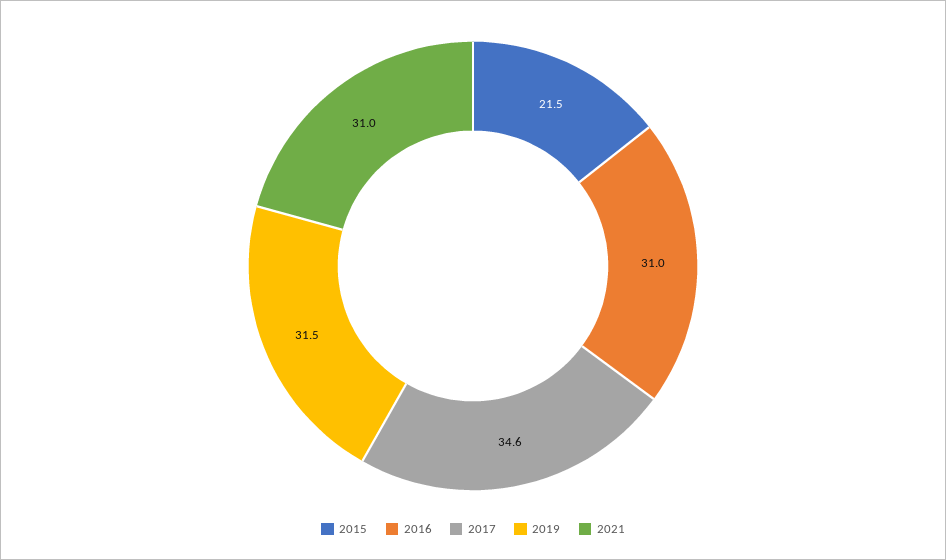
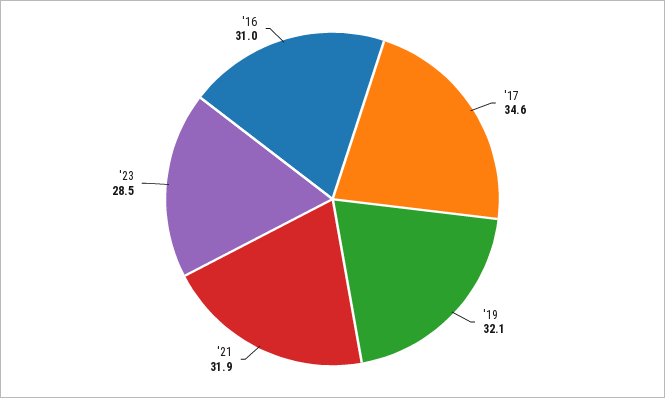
2015: 21.5 -> none
2019: 31.5 -> 32.1
2021: 31 -> 31.9
'23: none -> 28.5

